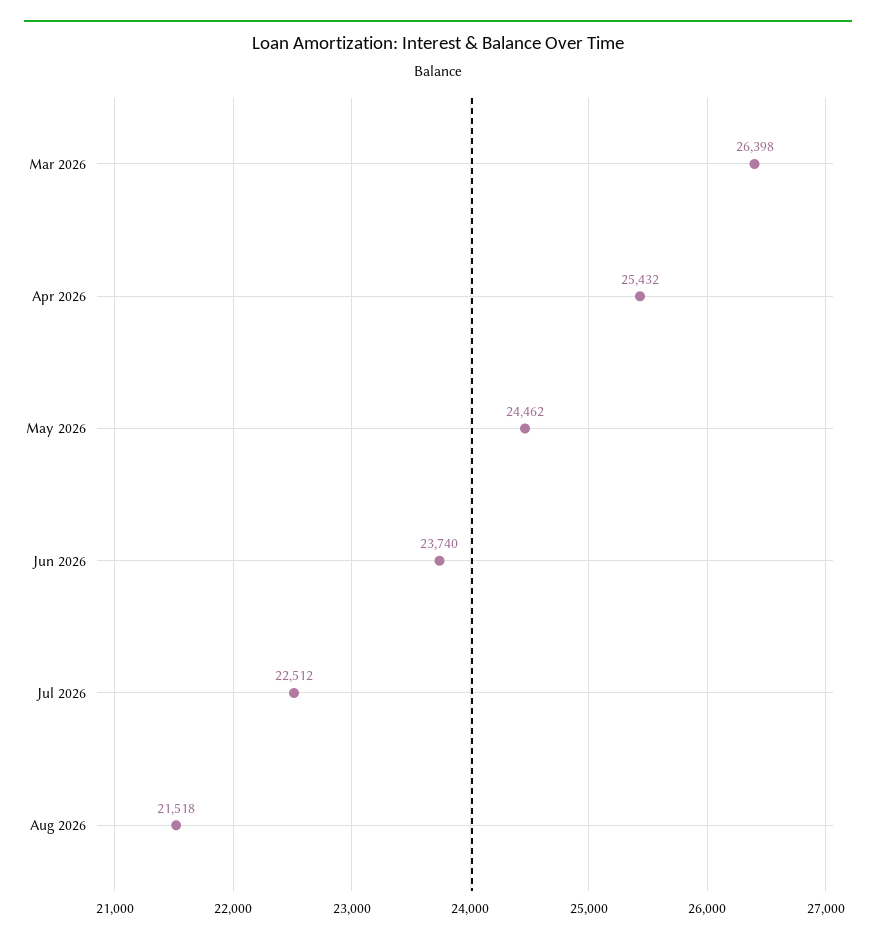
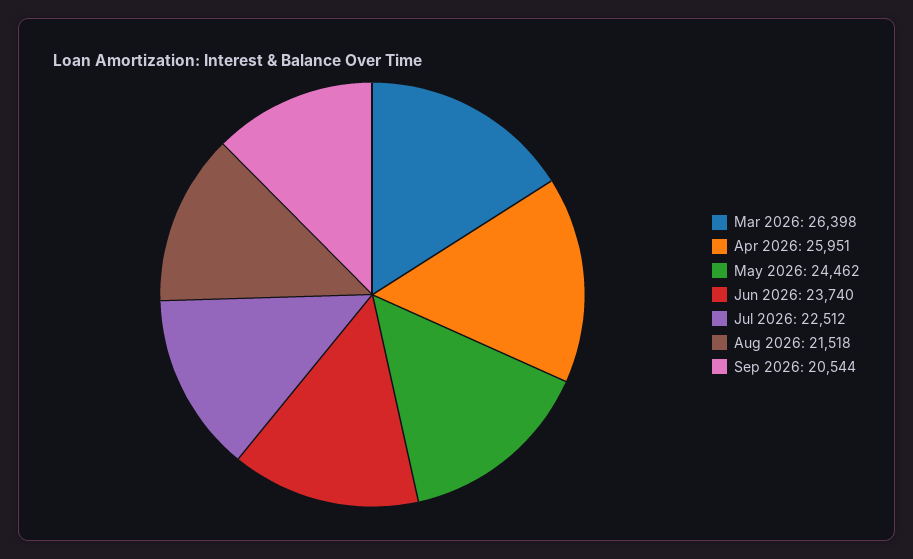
Apr 2026: 25432 -> 25951
Sep 2026: none -> 20544

